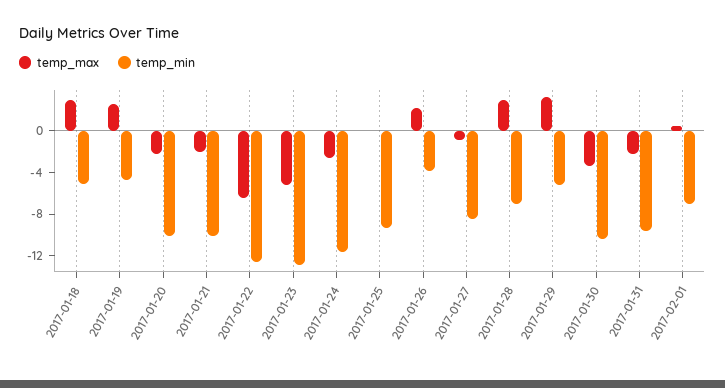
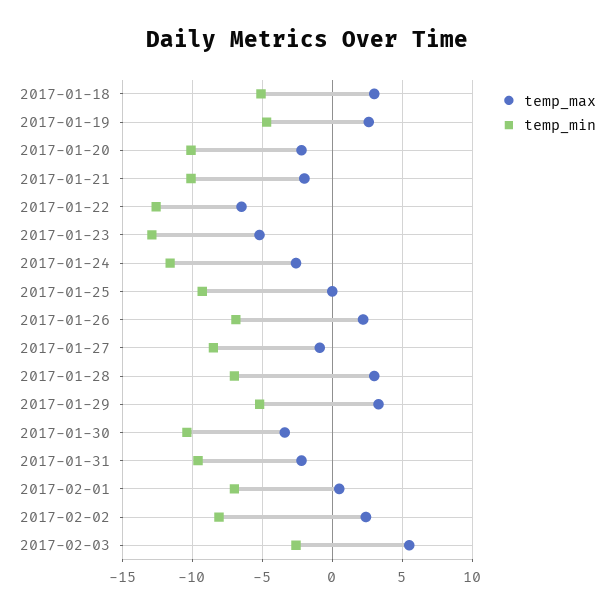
temp_min, 2017-01-26: -4 -> -7
temp_max, 2017-02-02: none -> 2.5
temp_min, 2017-02-02: none -> -8
temp_max, 2017-02-03: none -> 5.5
temp_min, 2017-02-03: none -> -2.5

